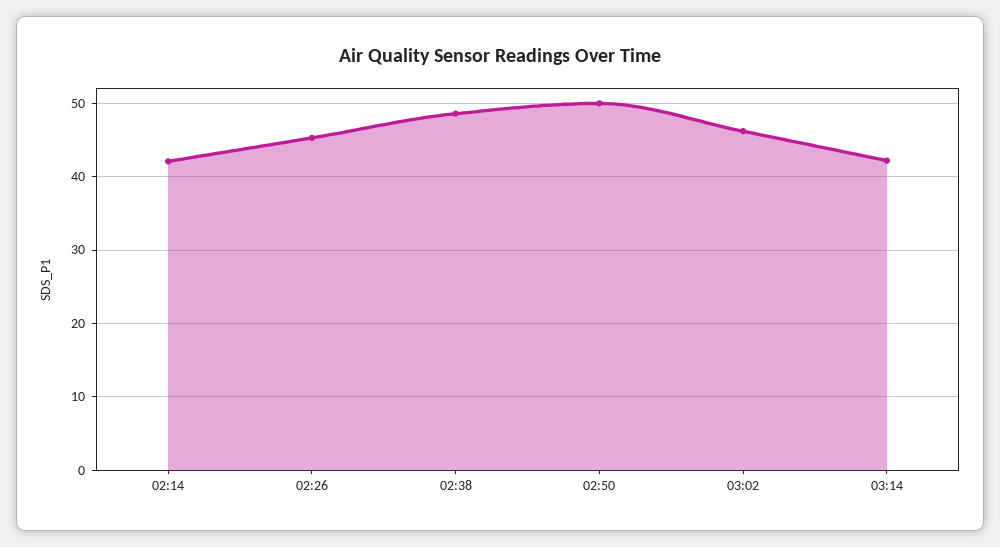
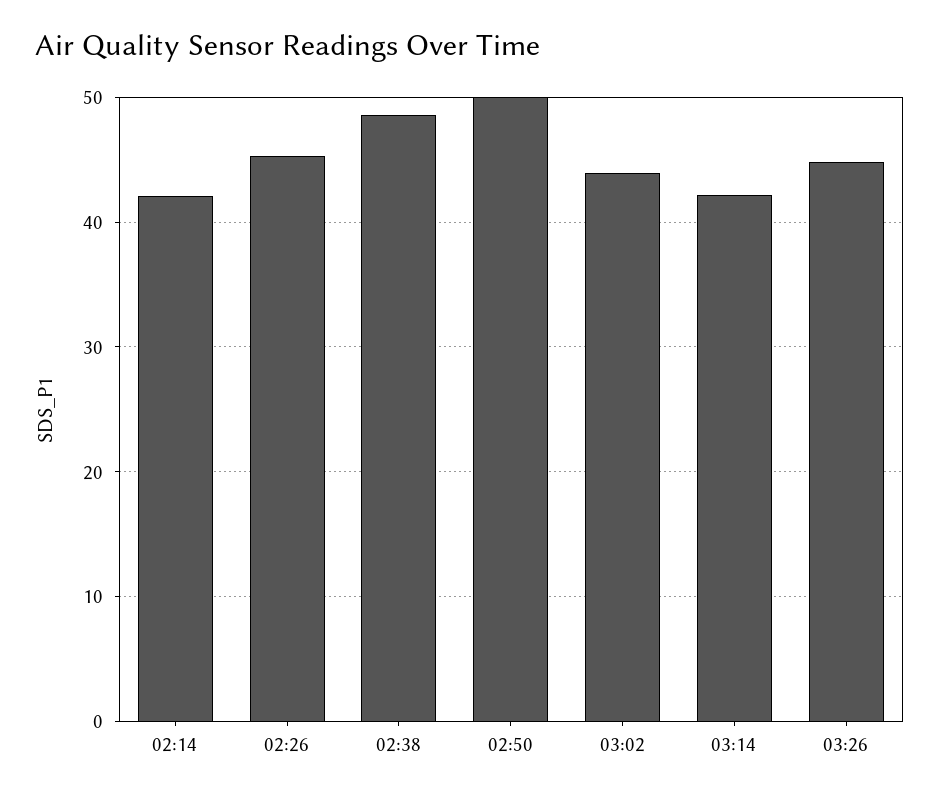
03:02: 46 -> 44
03:26: none -> 45

